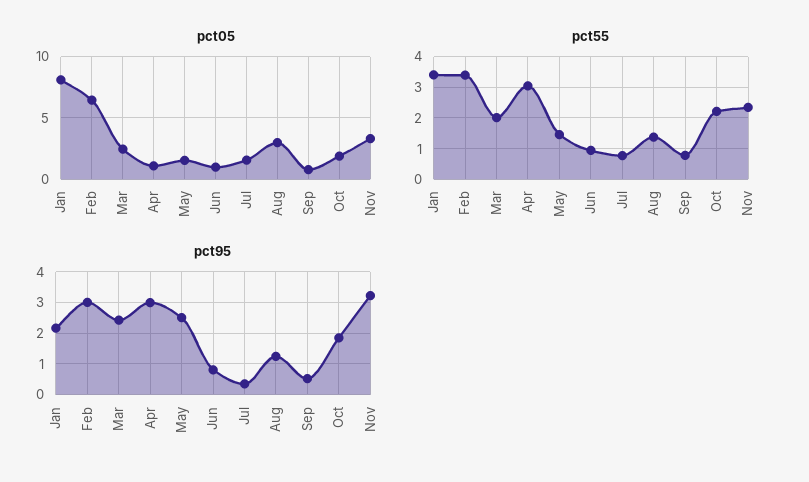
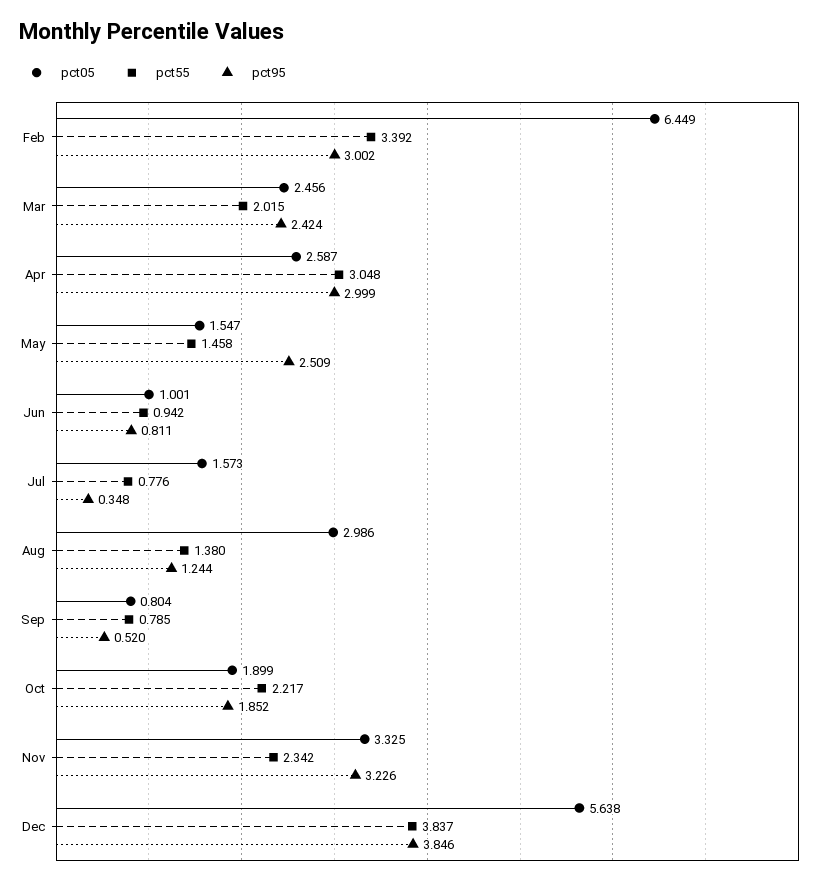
pct05, Jan: 8 -> none
pct05, Apr: 1 -> 2.587
pct55, Jan: 3.4 -> none
pct95, Jan: 2.2 -> none
pct05, Dec: none -> 5.638
pct55, Dec: none -> 3.837
pct95, Dec: none -> 3.846

